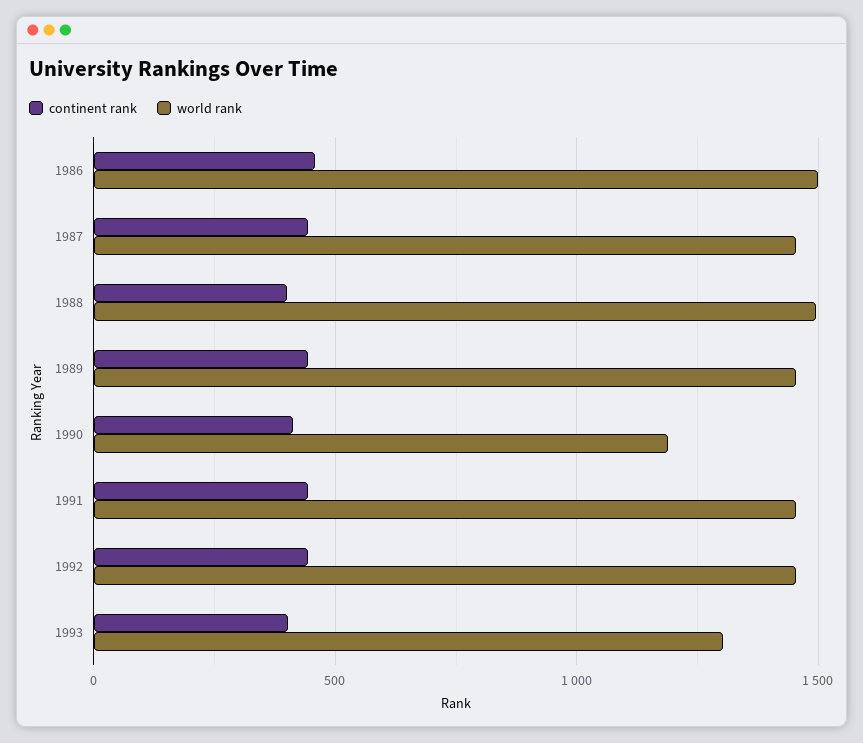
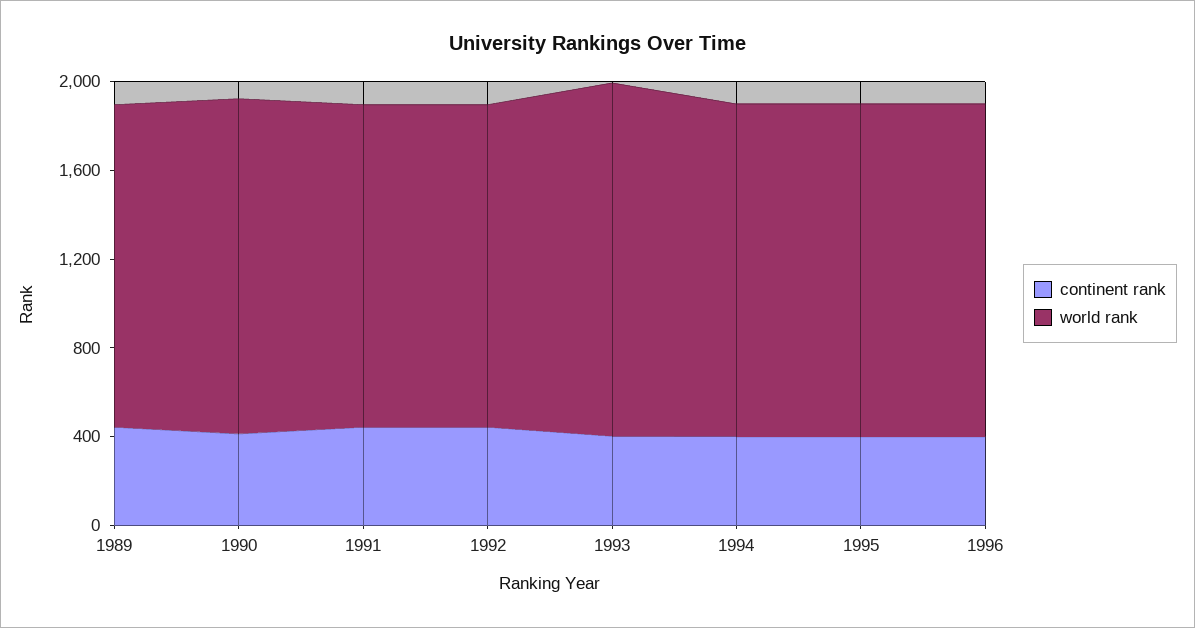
continent rank, 1986: 450 -> none
world rank, 1986: 1500 -> none
continent rank, 1987: 450 -> none
world rank, 1987: 1450 -> none
continent rank, 1988: 400 -> none
world rank, 1988: 1500 -> none
world rank, 1990: 1200 -> 1500
world rank, 1993: 1300 -> 1600
continent rank, 1994: none -> 400
world rank, 1994: none -> 1500
continent rank, 1995: none -> 400
world rank, 1995: none -> 1500
continent rank, 1996: none -> 400
world rank, 1996: none -> 1500

